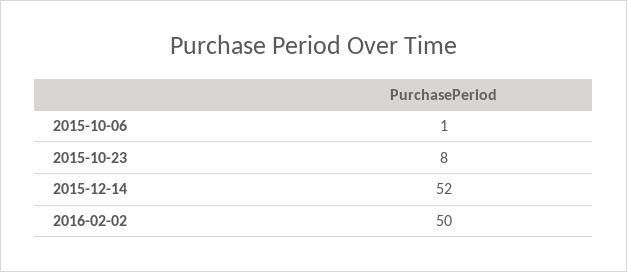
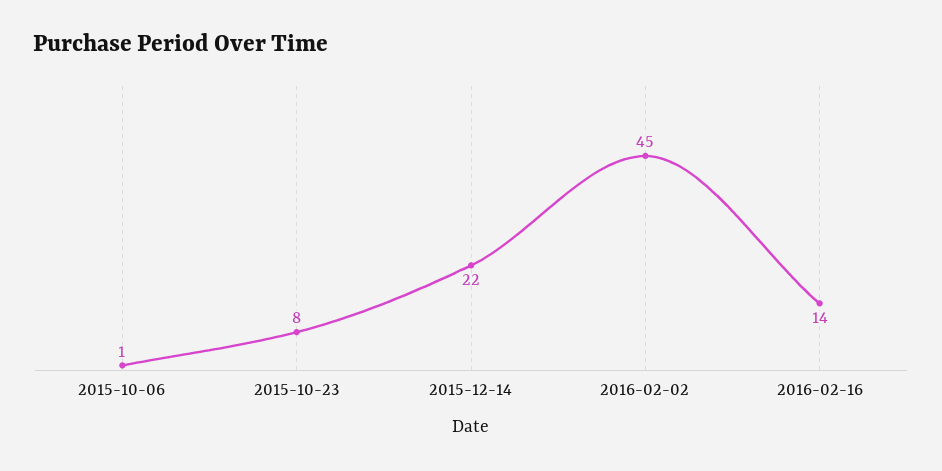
2015-12-14: 52 -> 22
2016-02-02: 50 -> 45
2016-02-16: none -> 14

